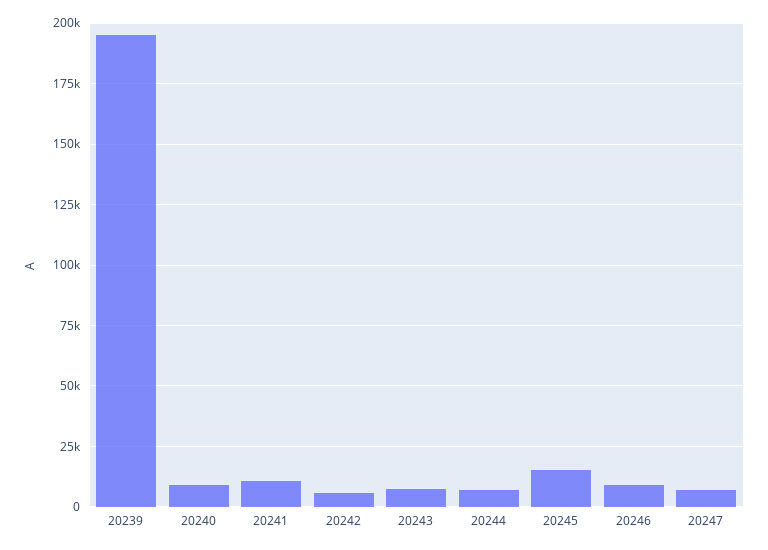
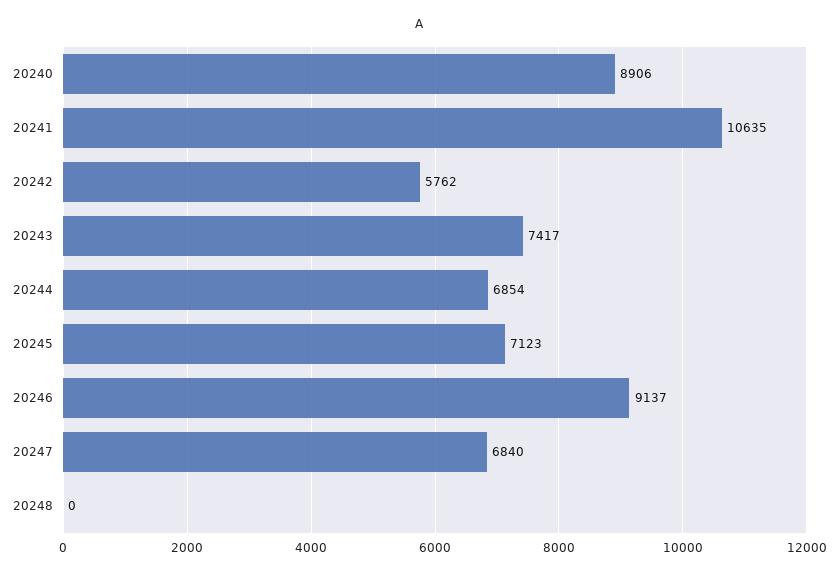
20239: 195000 -> none
20245: 15000 -> 7123
20248: none -> 0

